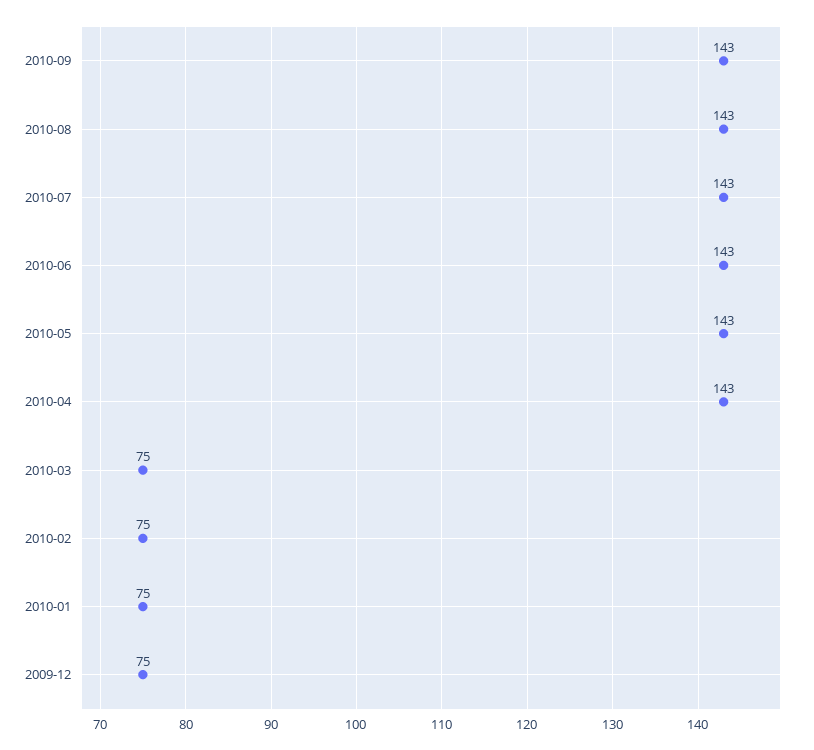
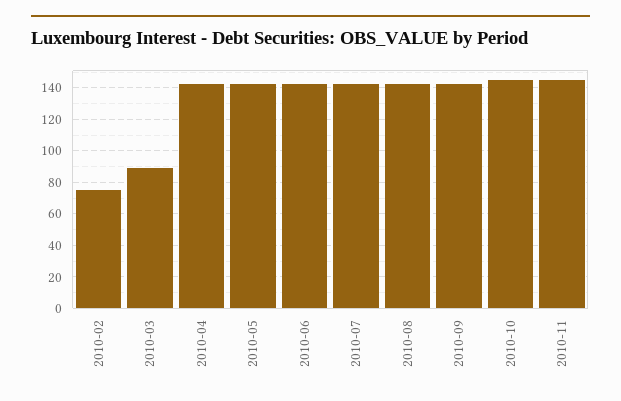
2010-03: 75 -> 90
2010-01: 75 -> none
2009-12: 75 -> none
2010-10: none -> 145
2010-11: none -> 145

